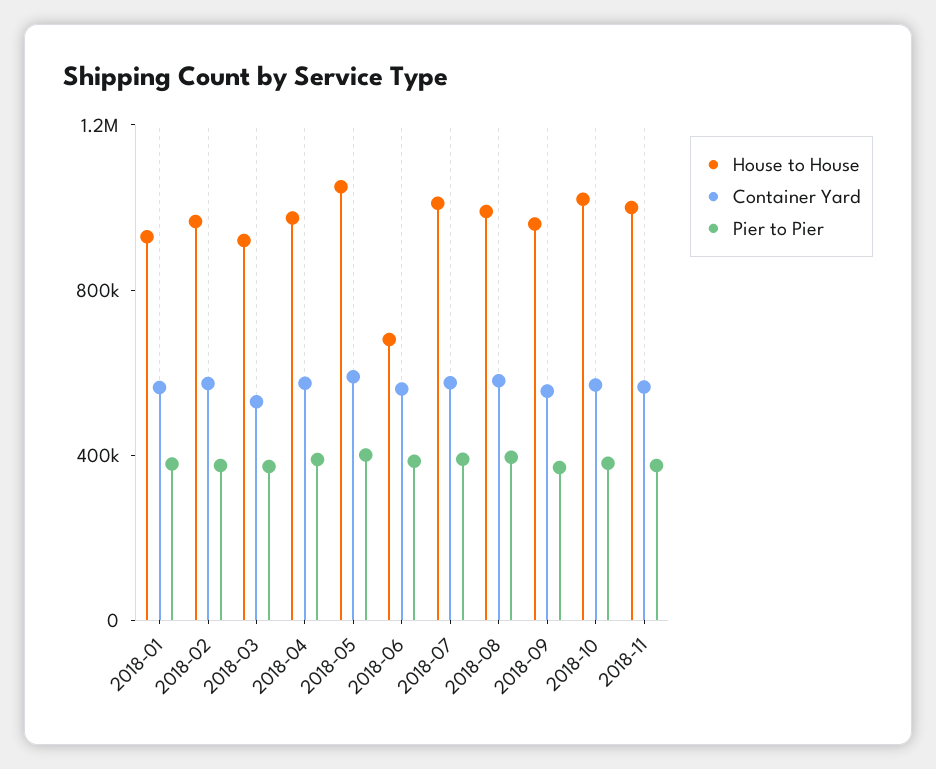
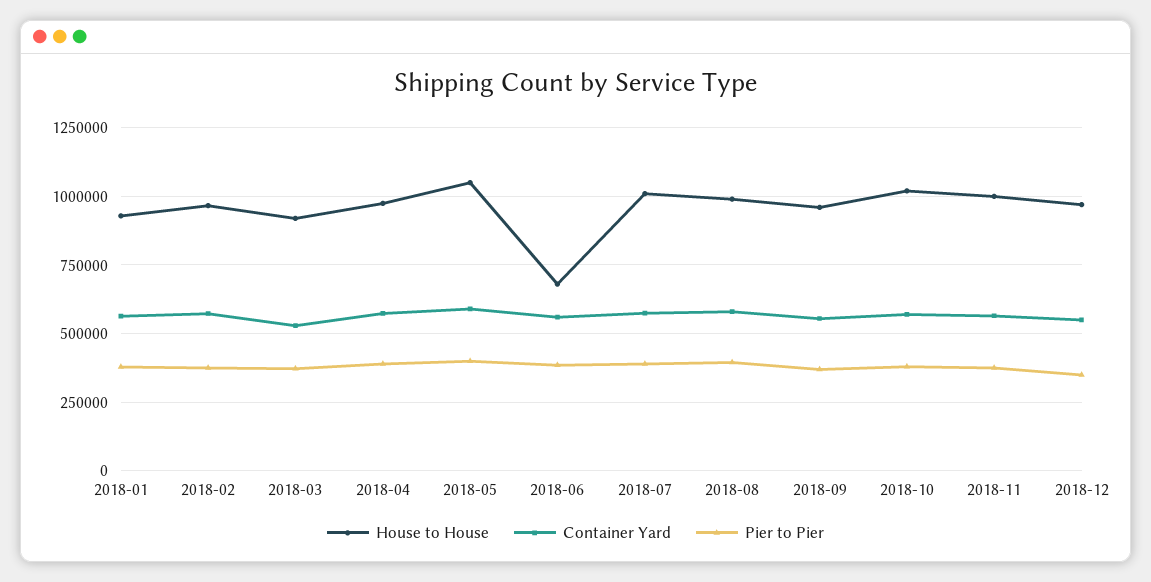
House to House, 2018-12: none -> 975000
Container Yard, 2018-12: none -> 550000
Pier to Pier, 2018-12: none -> 350000

